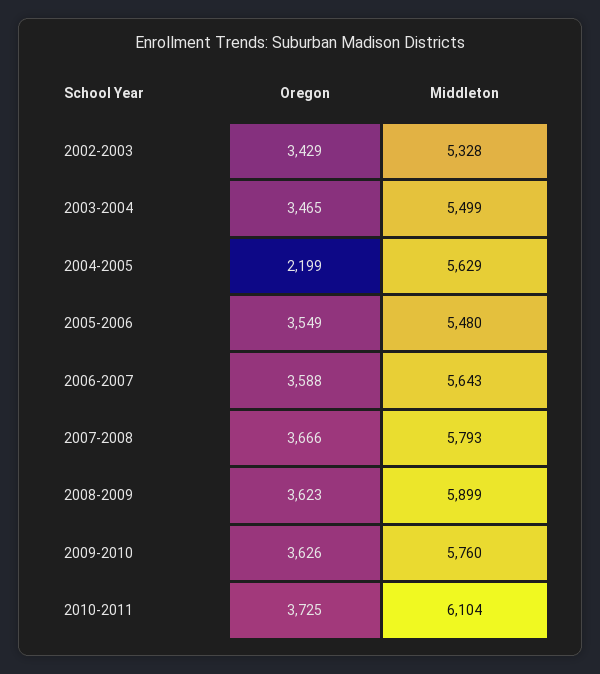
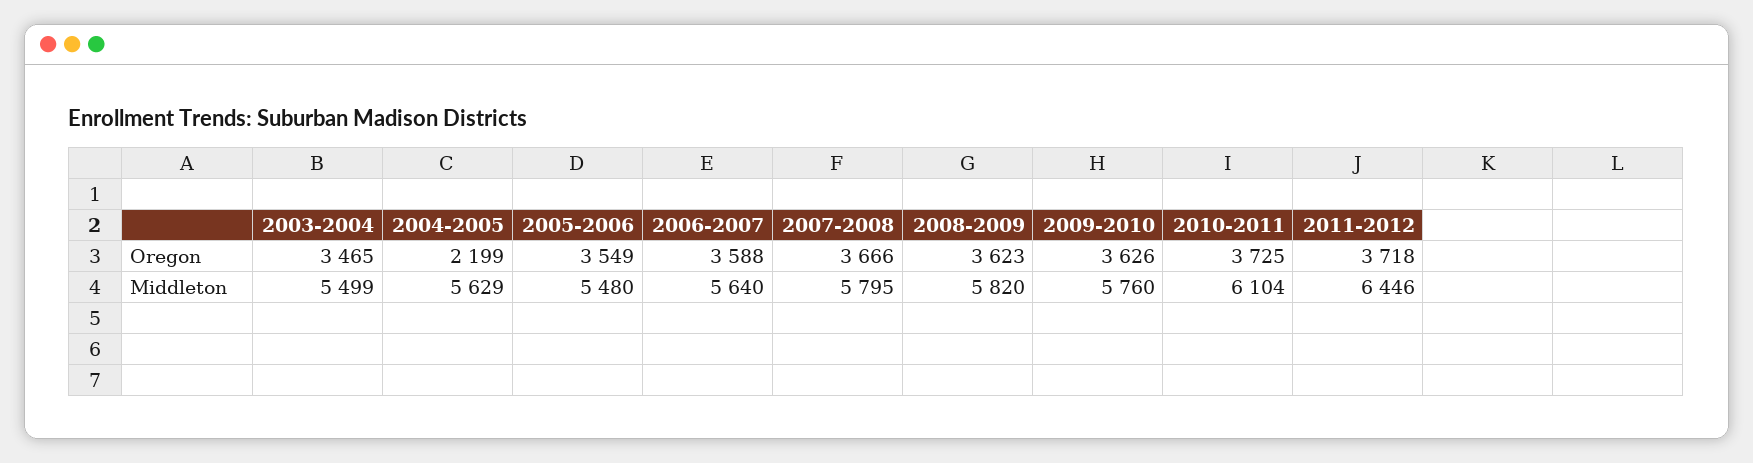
Oregon, 2002-2003: 3429 -> none
Middleton, 2002-2003: 5328 -> none
Middleton, 2006-2007: 5643 -> 5640
Middleton, 2007-2008: 5793 -> 5795
Middleton, 2008-2009: 5899 -> 5820
Oregon, 2011-2012: none -> 3718
Middleton, 2011-2012: none -> 6446

